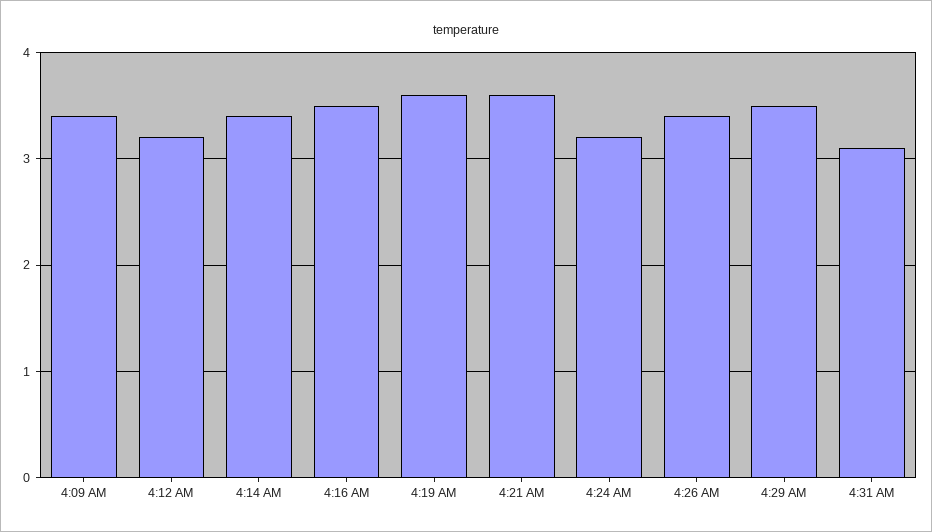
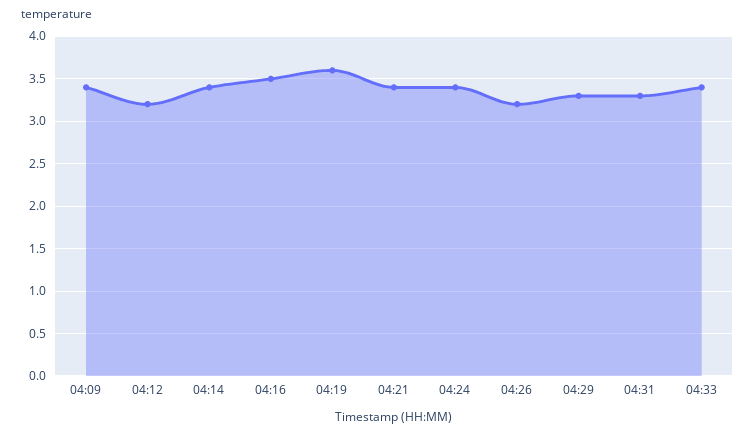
4:21 AM: 3.6 -> 3.4
4:24 AM: 3.2 -> 3.4
4:26 AM: 3.4 -> 3.2
4:29 AM: 3.5 -> 3.3
4:31 AM: 3.1 -> 3.3
04:33: none -> 3.4

